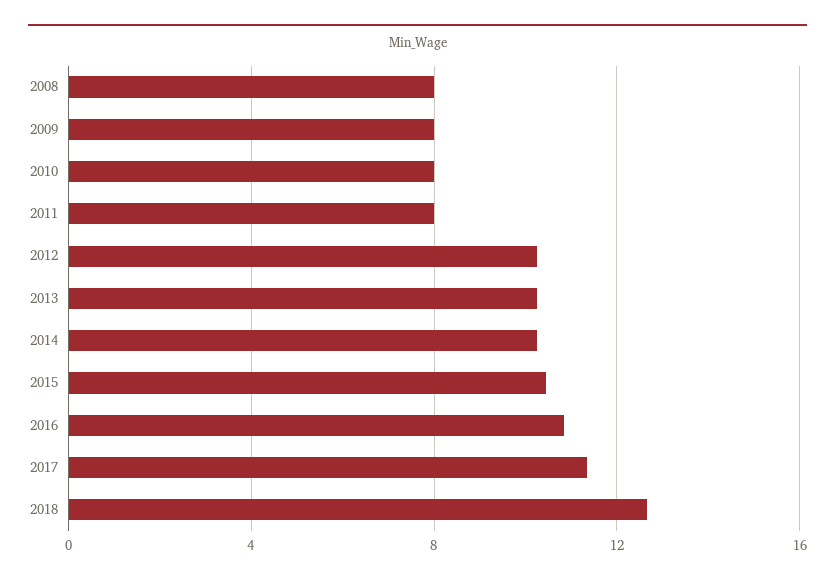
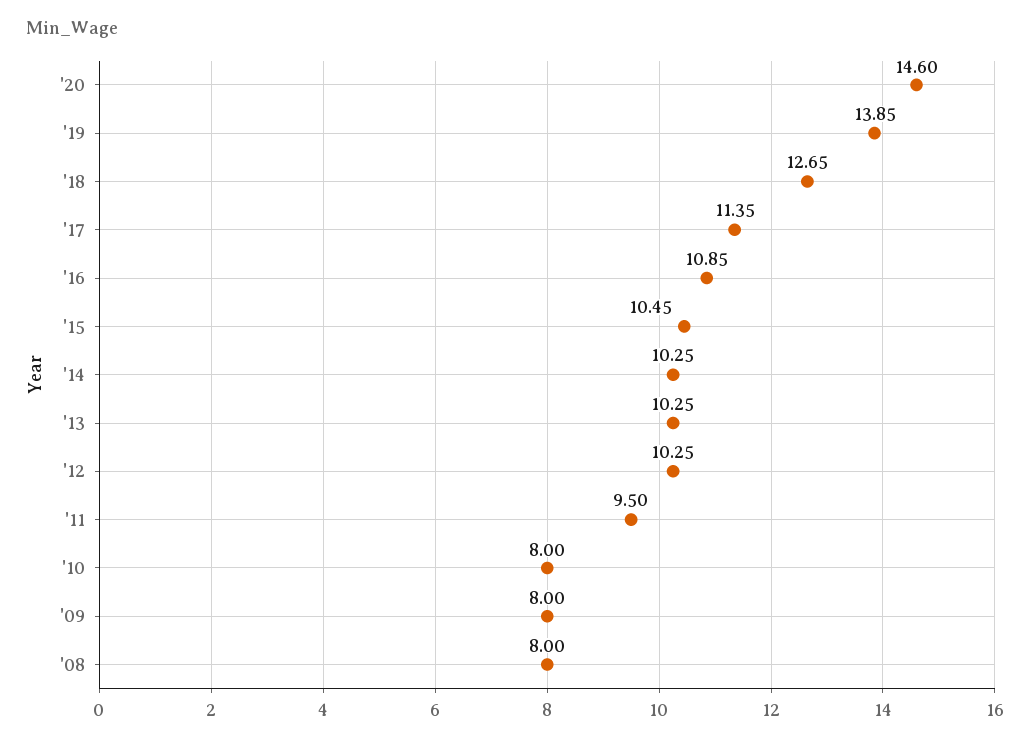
2011: 8 -> 9.5
'20: none -> 14.6
'19: none -> 13.85

